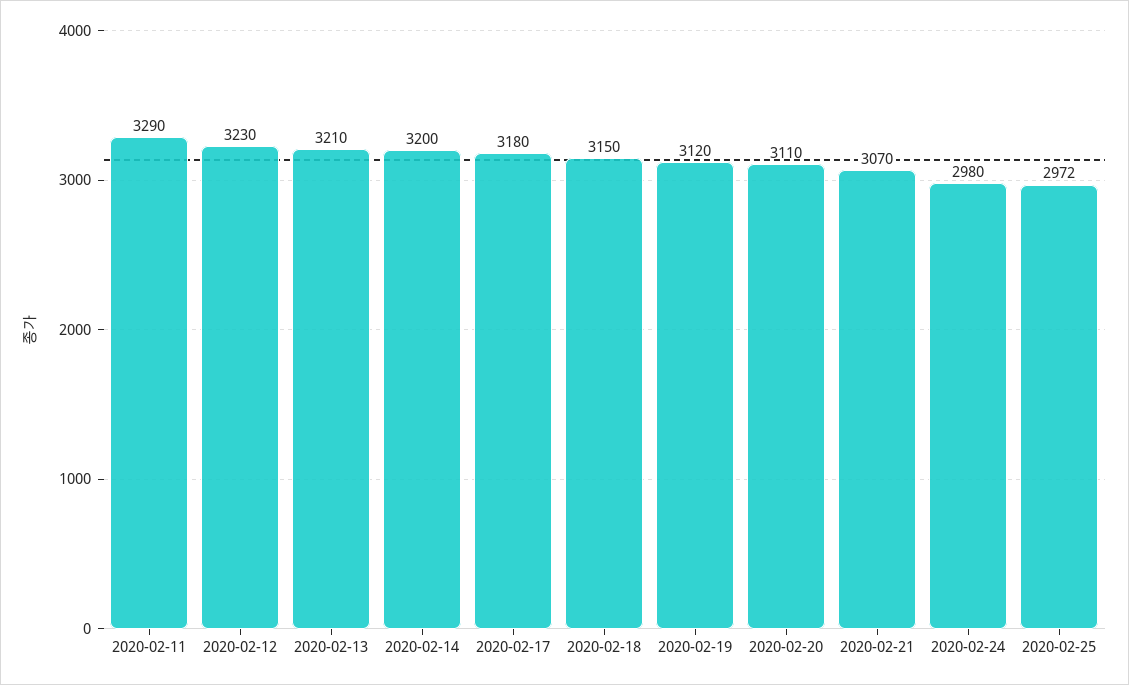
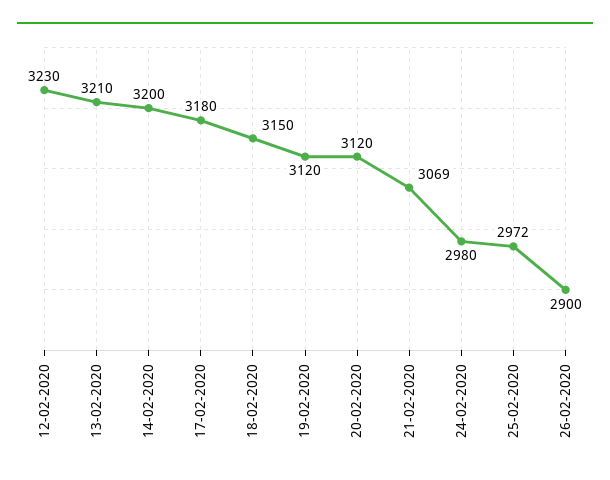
2020-02-11: 3290 -> none
2020-02-20: 3110 -> 3120
2020-02-21: 3070 -> 3069
26-02-2020: none -> 2900

